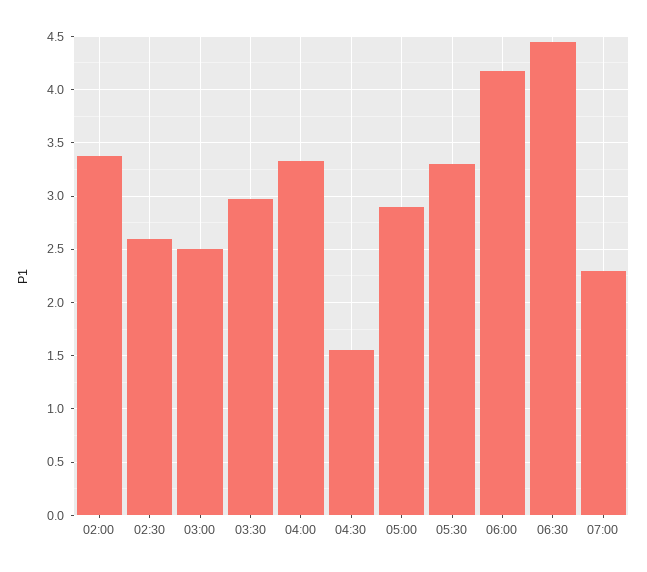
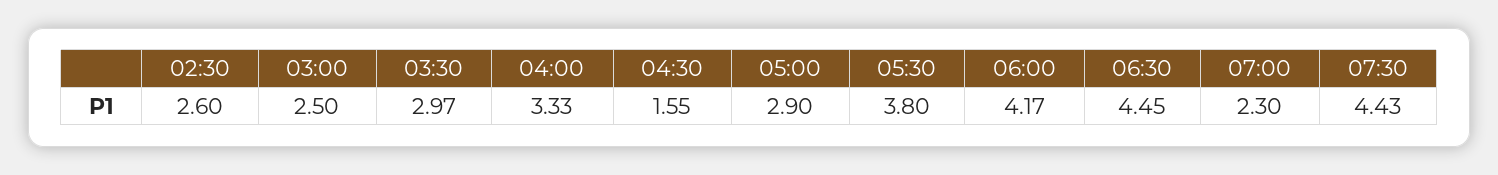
02:00: 3.4 -> none
05:30: 3.3 -> 3.8
07:30: none -> 4.43

